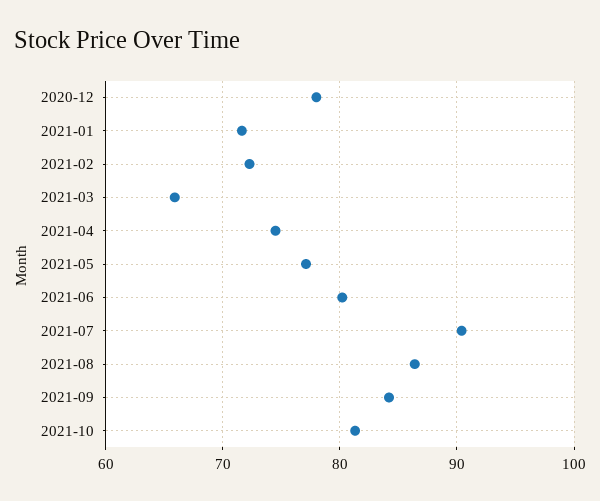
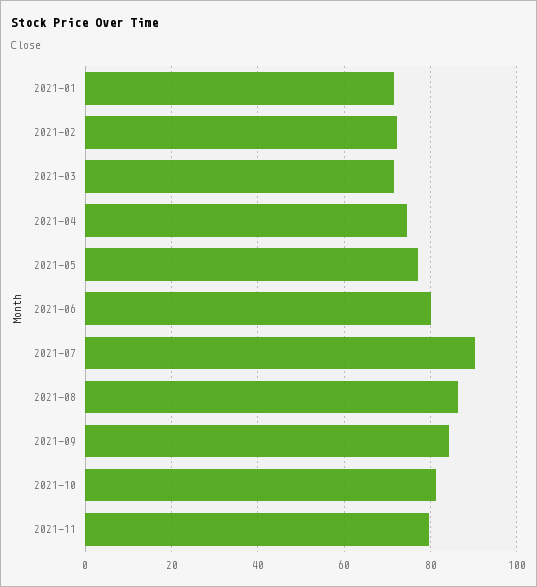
2020-12: 78 -> none
2021-03: 66 -> 72
2021-11: none -> 80

